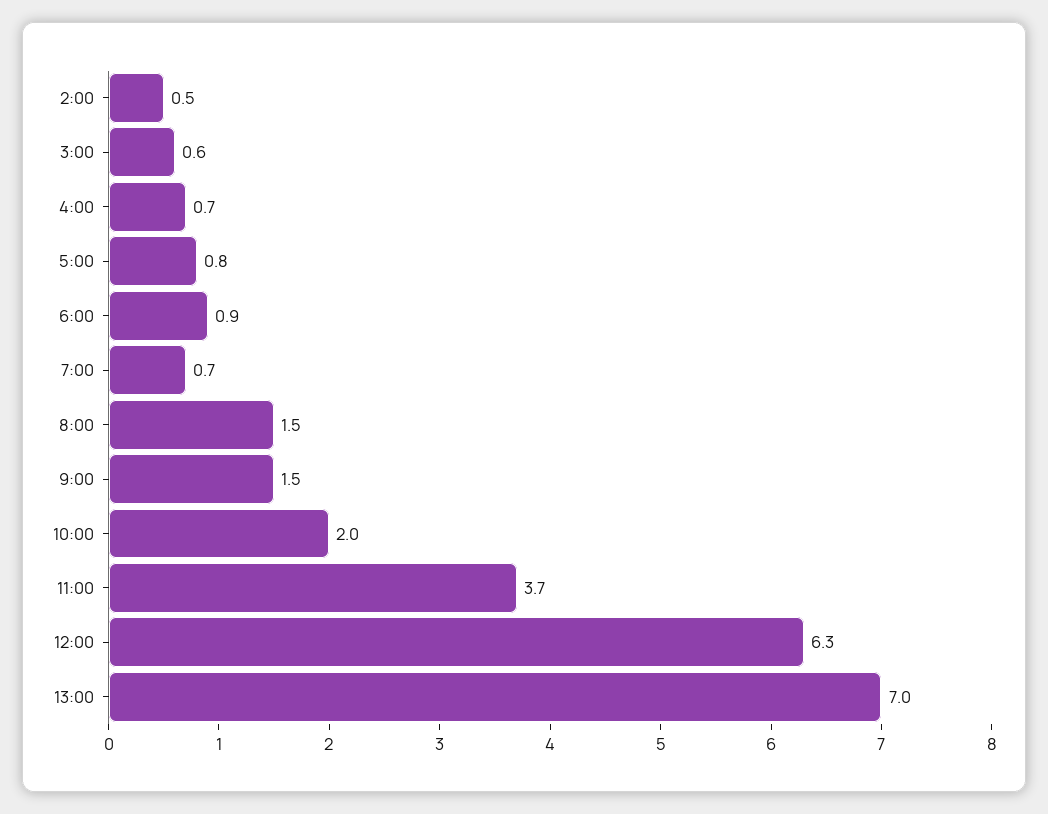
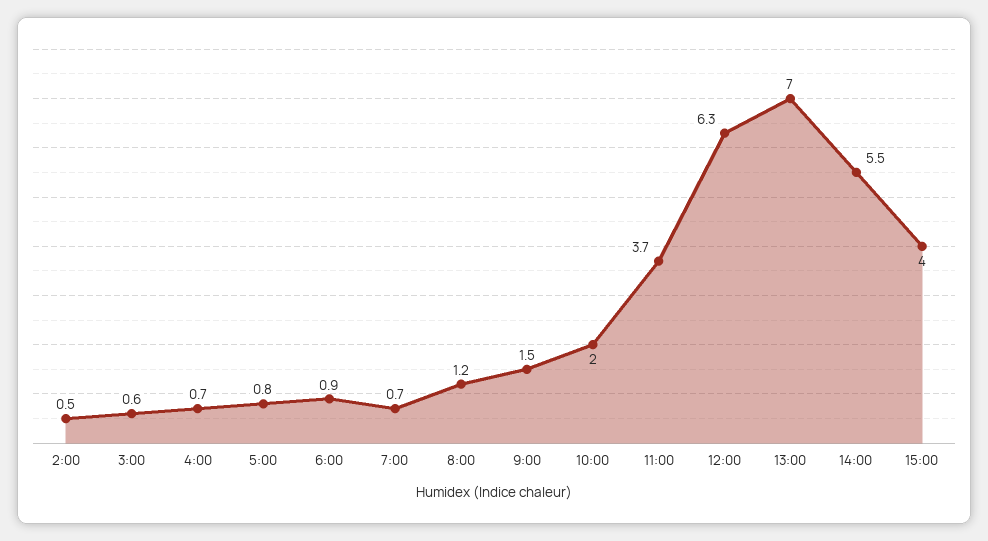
8:00: 1.5 -> 1.2
14:00: none -> 5.5
15:00: none -> 4

